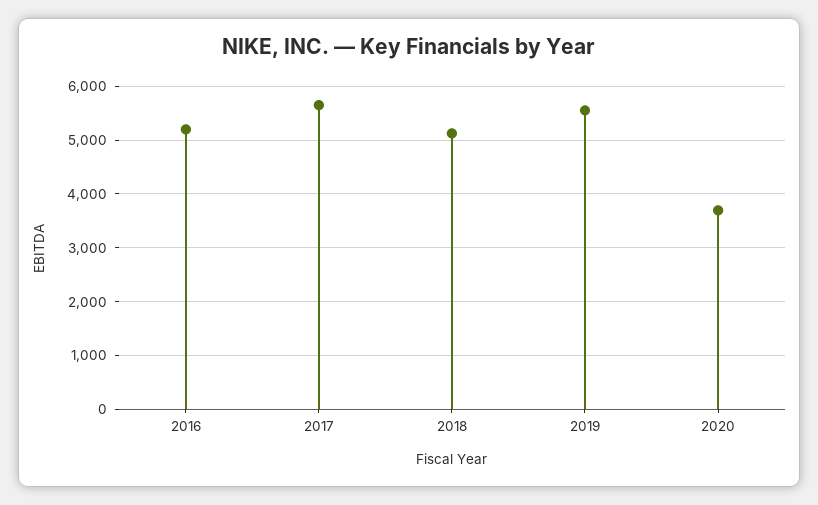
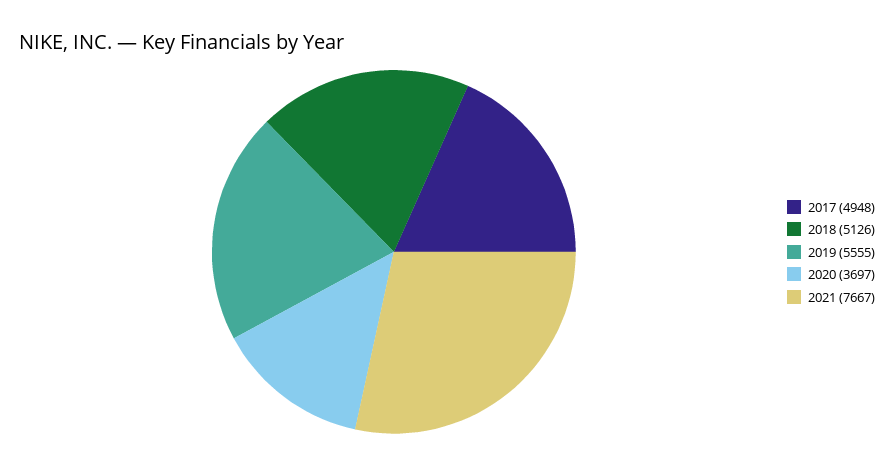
2016: 5200 -> none
2017: 5600 -> 4948
2021: none -> 7667

